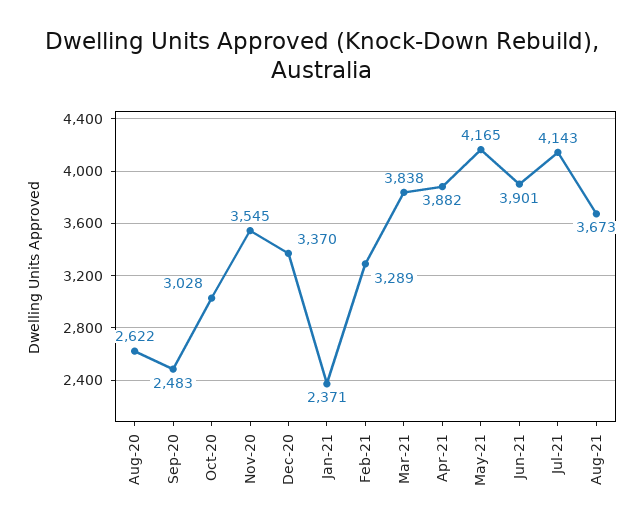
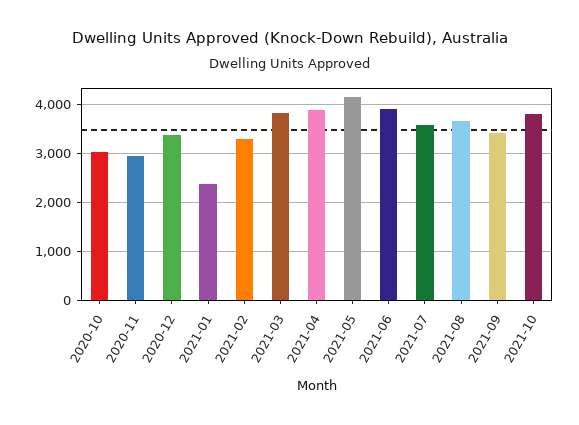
Aug-20: 2622 -> none
Sep-20: 2483 -> none
Nov-20: 3545 -> 3000
Jul-21: 4143 -> 3600
2021-09: none -> 3400
2021-10: none -> 3800

